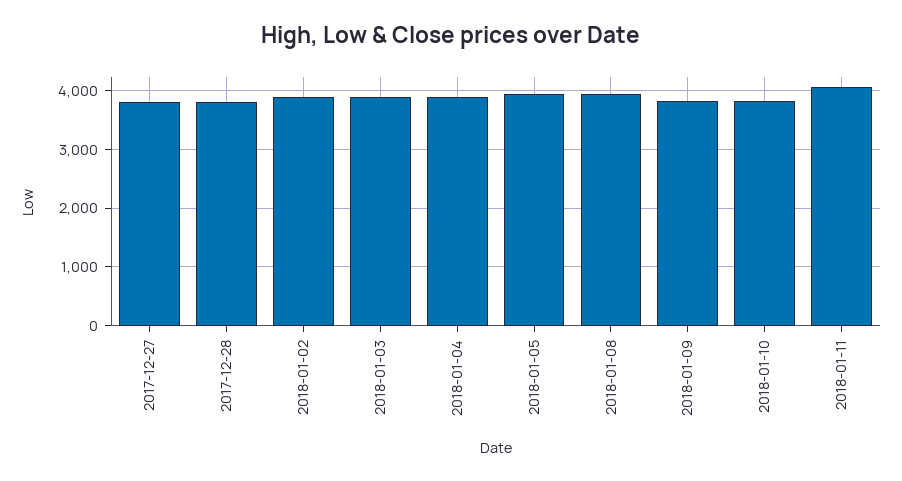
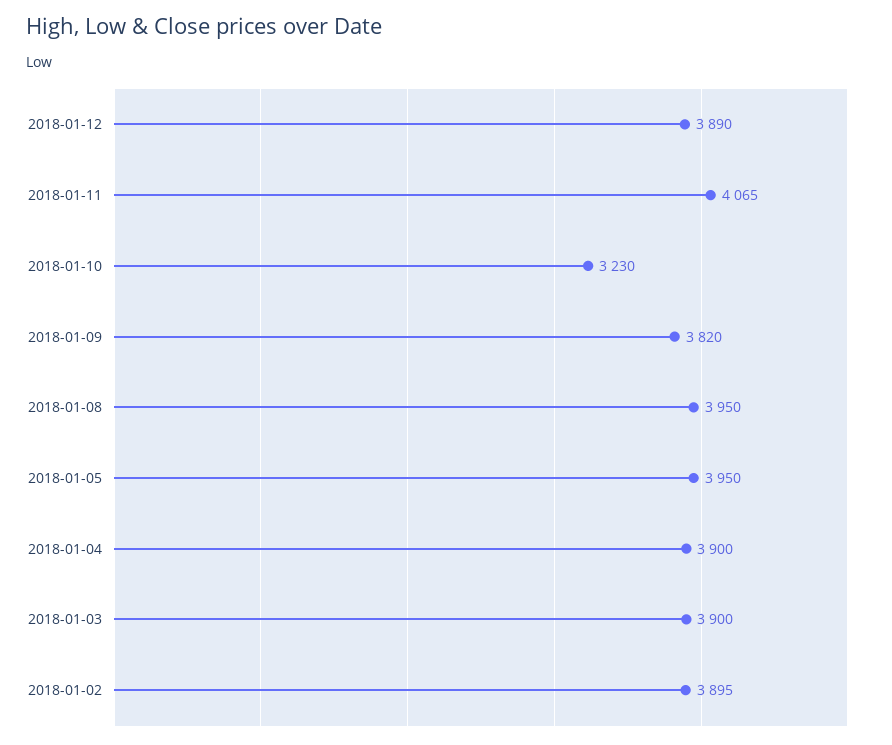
2017-12-27: 3800 -> none
2017-12-28: 3800 -> none
2018-01-10: 3800 -> 3230
2018-01-12: none -> 3890

